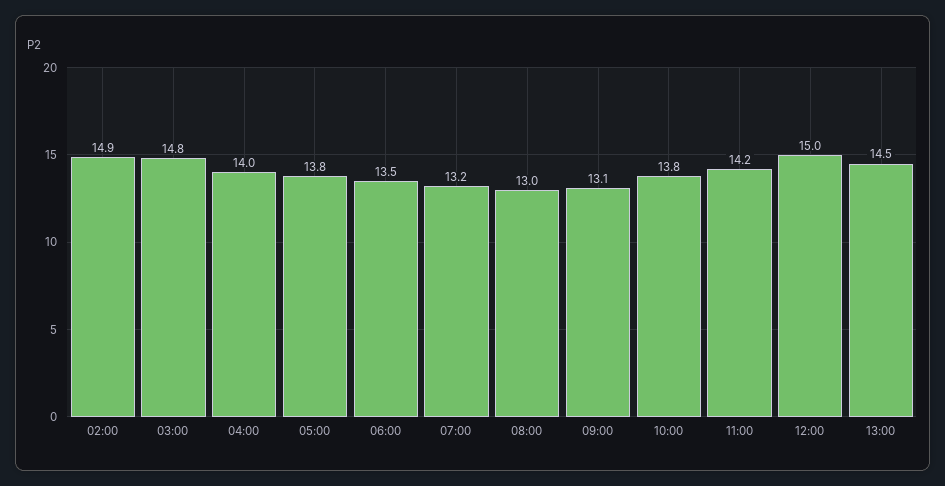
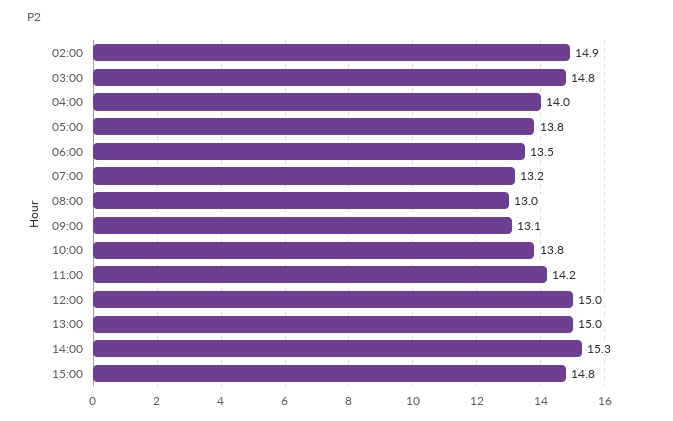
13:00: 14.5 -> 15
14:00: none -> 15.3
15:00: none -> 14.8

